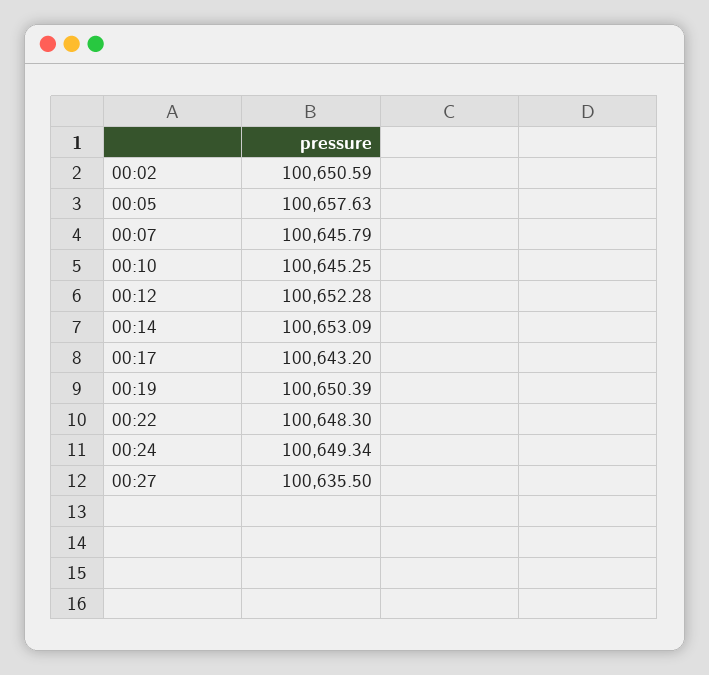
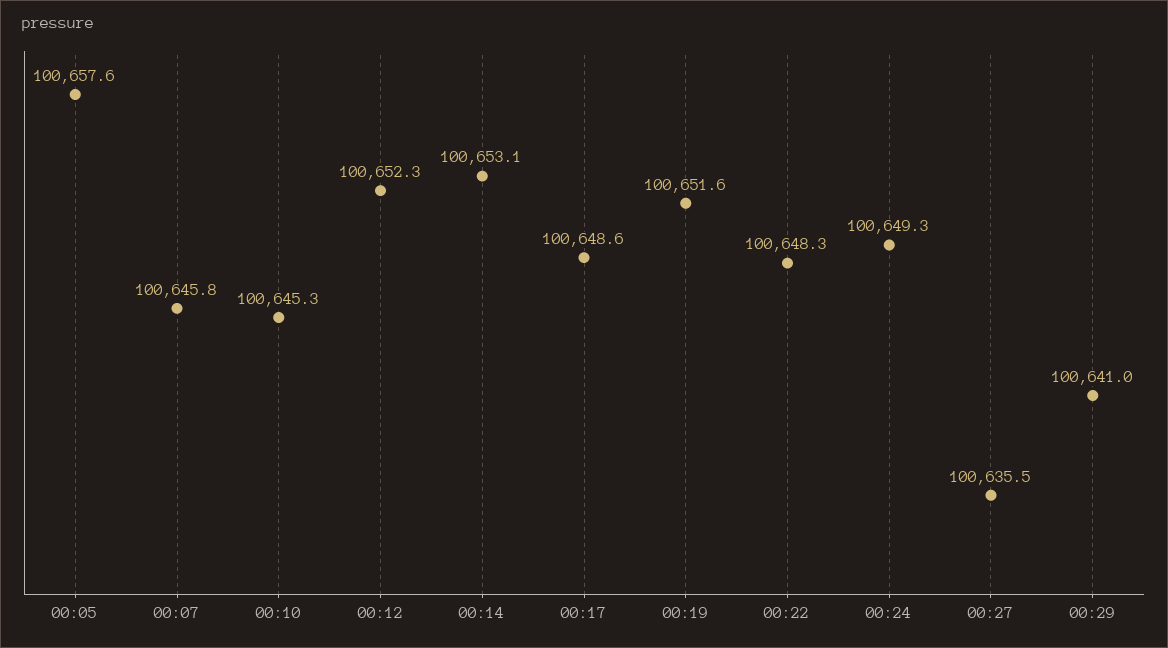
00:02: 100650.59 -> none
00:17: 100643.2 -> 100648.6
00:19: 100650.39 -> 100651.6
00:29: none -> 100641

